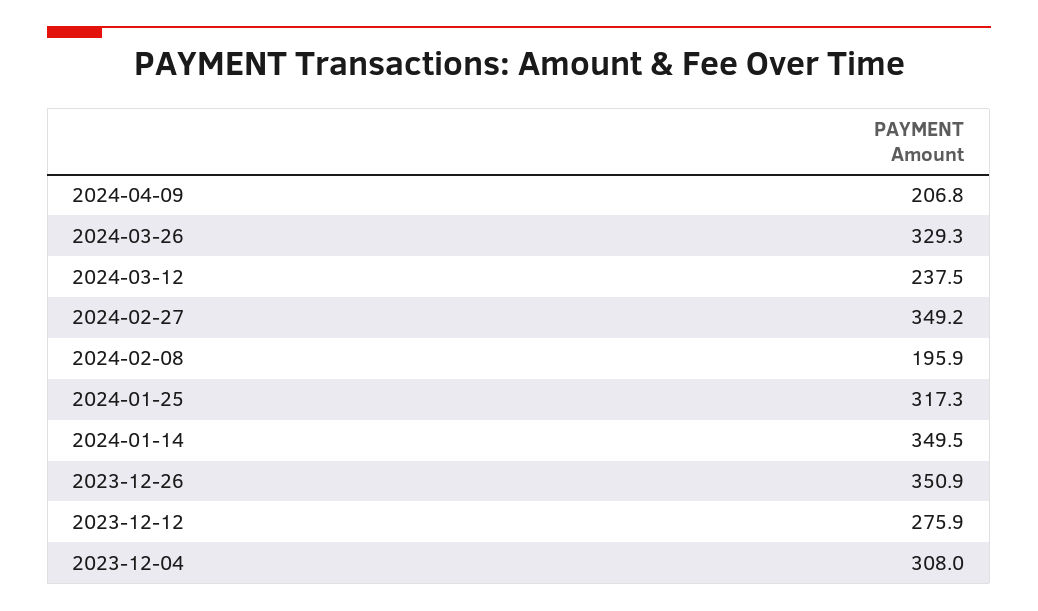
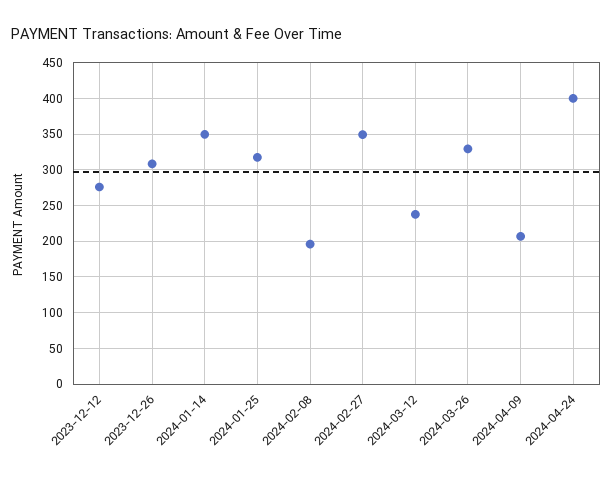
2023-12-26: 350.9 -> 310
2023-12-04: 308 -> none
2024-04-24: none -> 400

